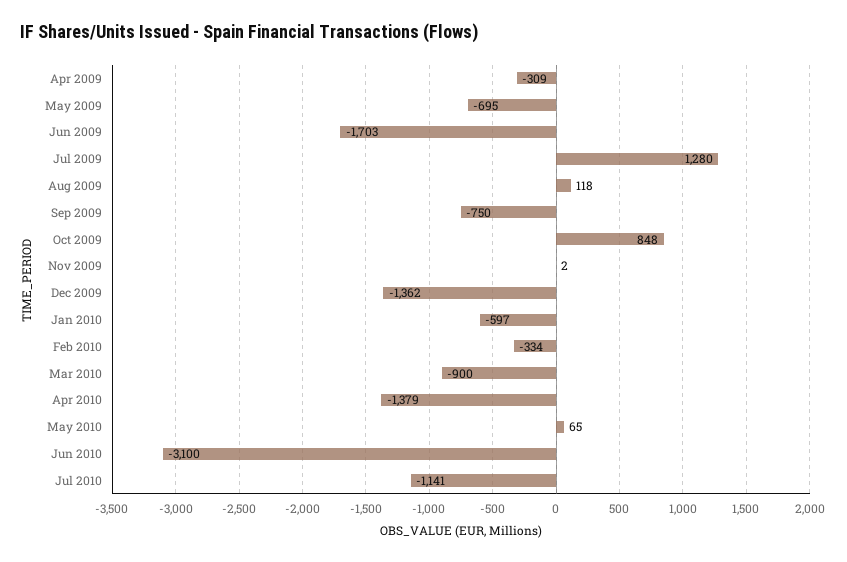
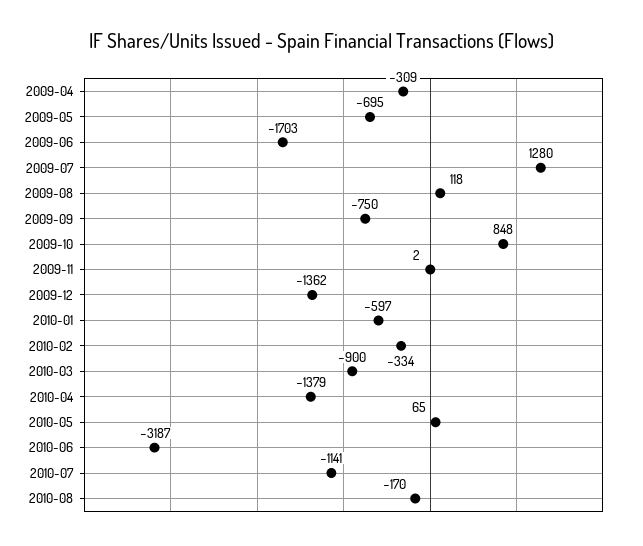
Jun 2010: -3100 -> -3187
2010-08: none -> -170

